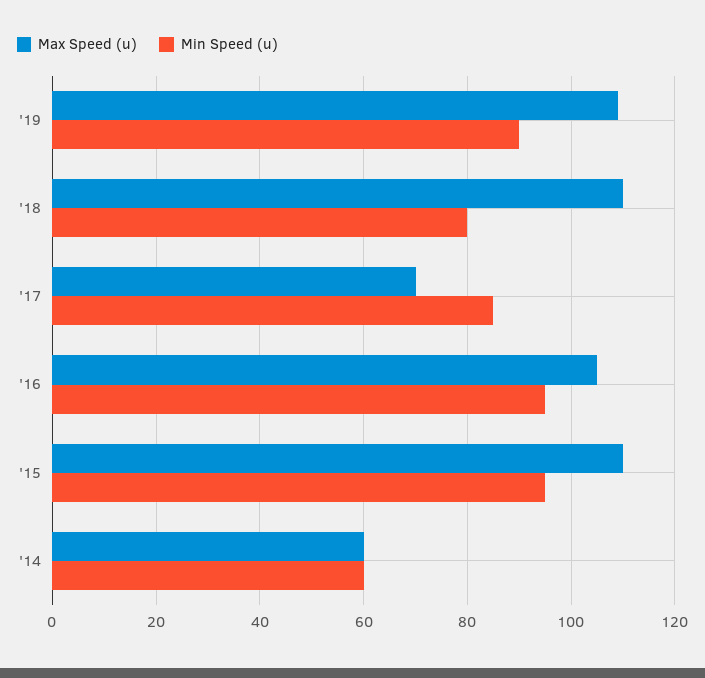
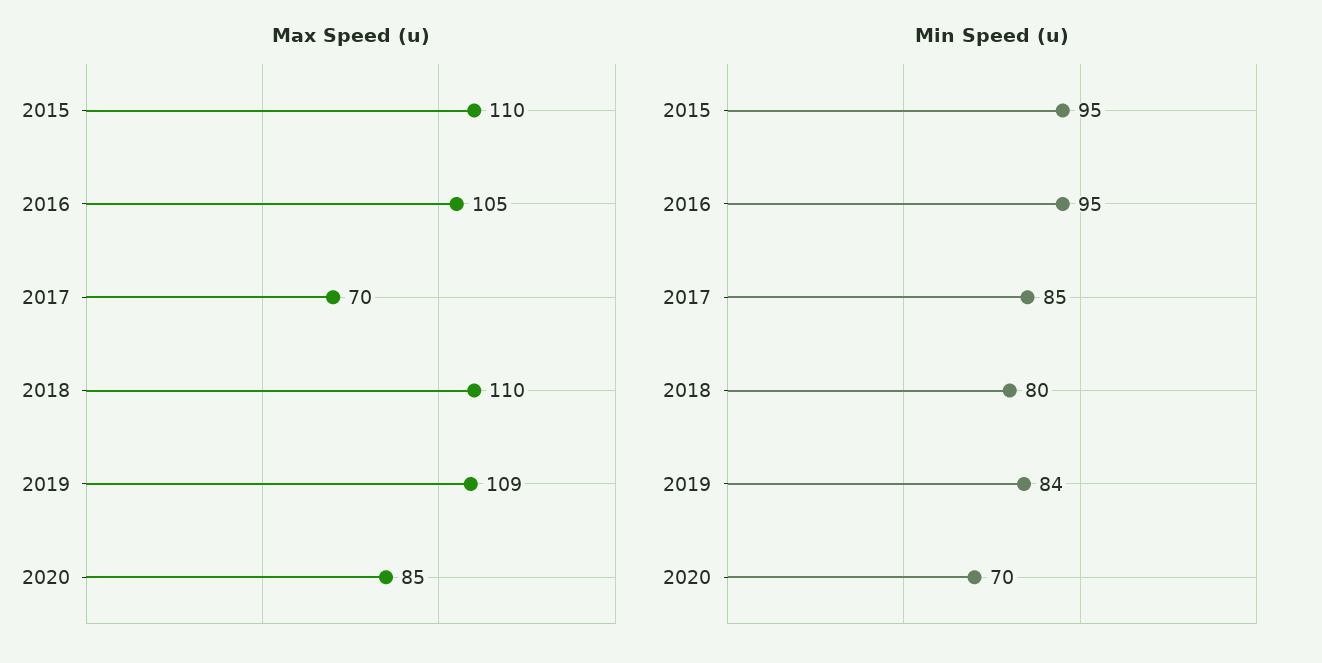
Min Speed (u), '19: 90 -> 84
Max Speed (u), '14: 60 -> none
Min Speed (u), '14: 60 -> none
Max Speed (u), 2020: none -> 85
Min Speed (u), 2020: none -> 70

